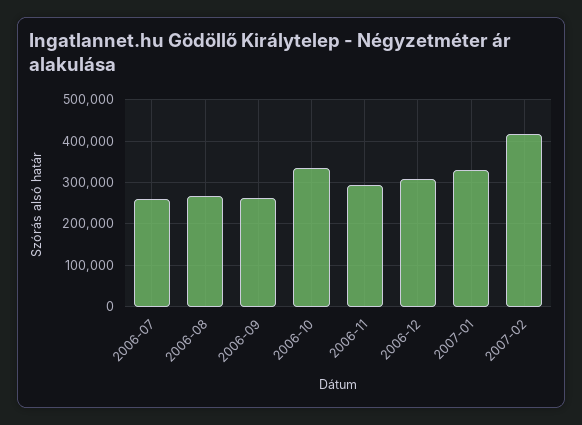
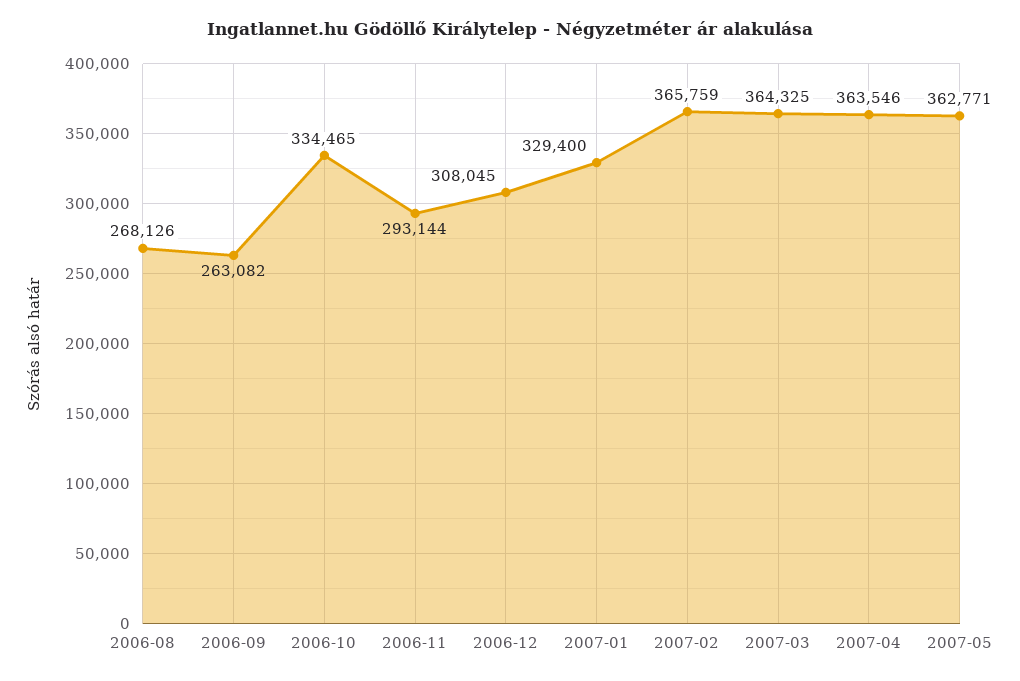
2006-07: 260000 -> none
2007-02: 420000 -> 365759
2007-03: none -> 364325
2007-04: none -> 363546
2007-05: none -> 362771

